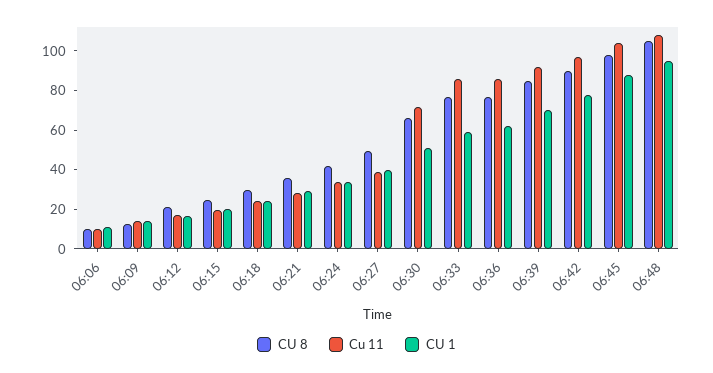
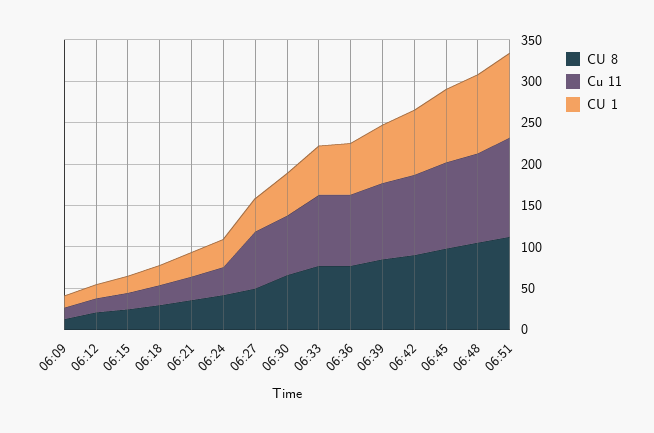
CU 8, 06:06: 10 -> none
Cu 11, 06:06: 10 -> none
CU 1, 06:06: 10 -> none
Cu 11, 06:27: 40 -> 70
CU 8, 06:51: none -> 110
Cu 11, 06:51: none -> 120
CU 1, 06:51: none -> 100

